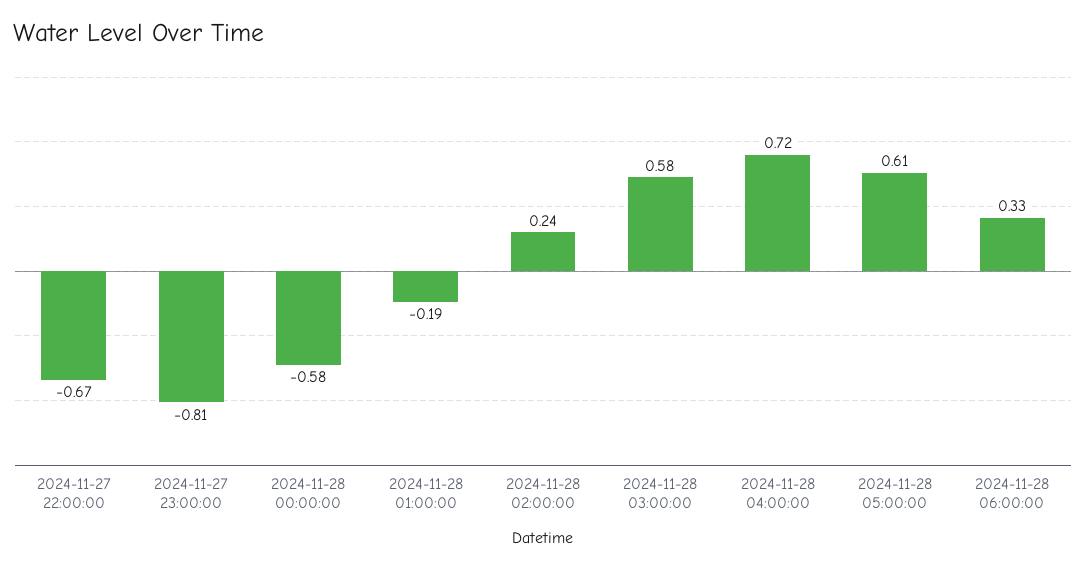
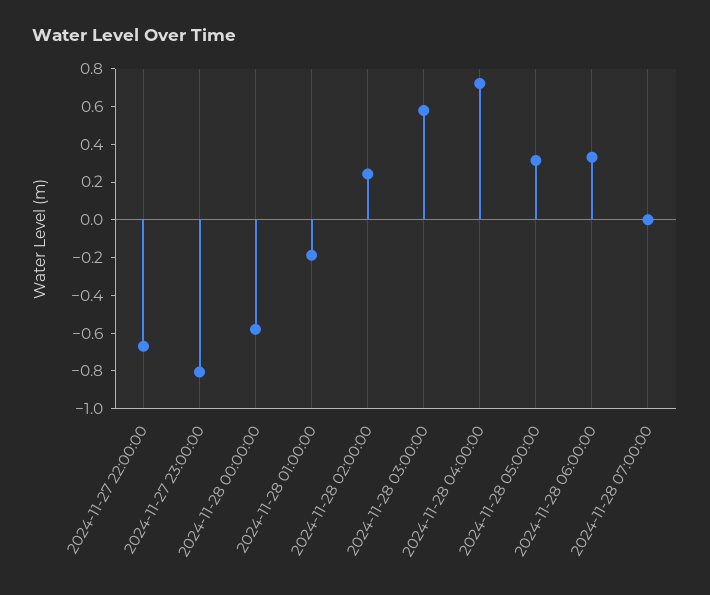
2024-11-28 05:00:00: 0.61 -> 0.3
2024-11-28 07:00:00: none -> 0

